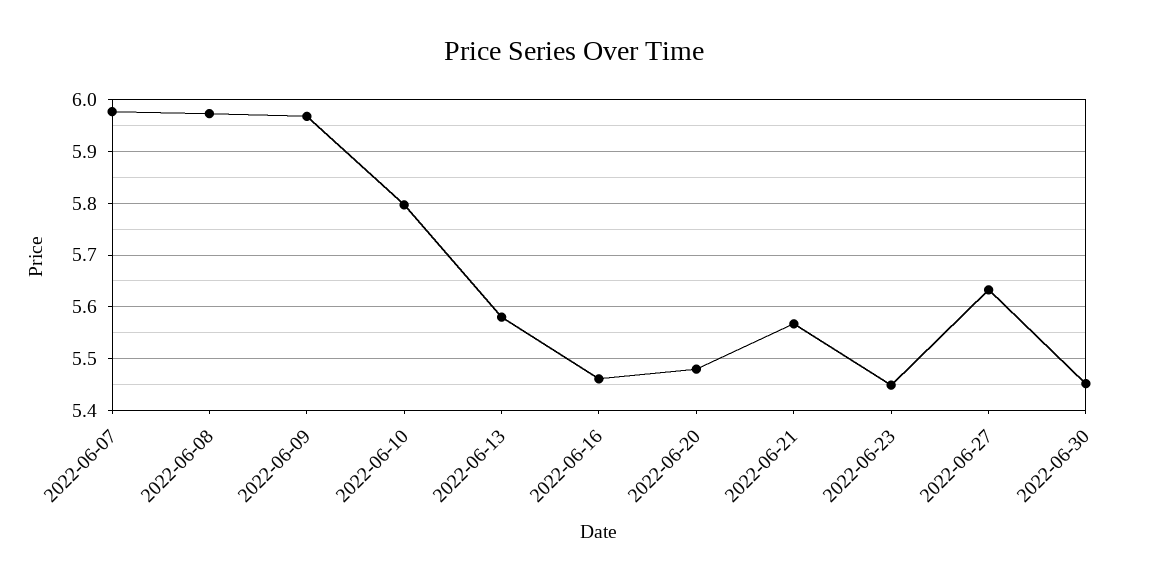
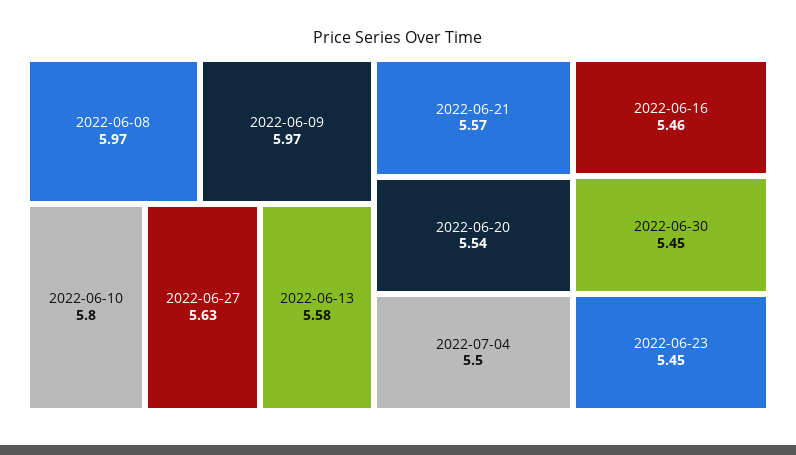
2022-06-07: 5.98 -> none
2022-06-20: 5.48 -> 5.54
2022-07-04: none -> 5.5

